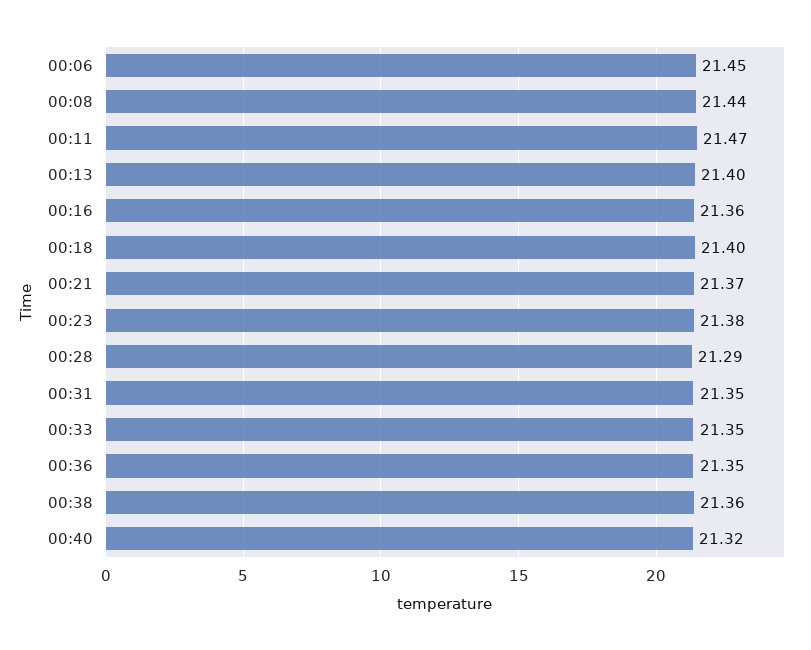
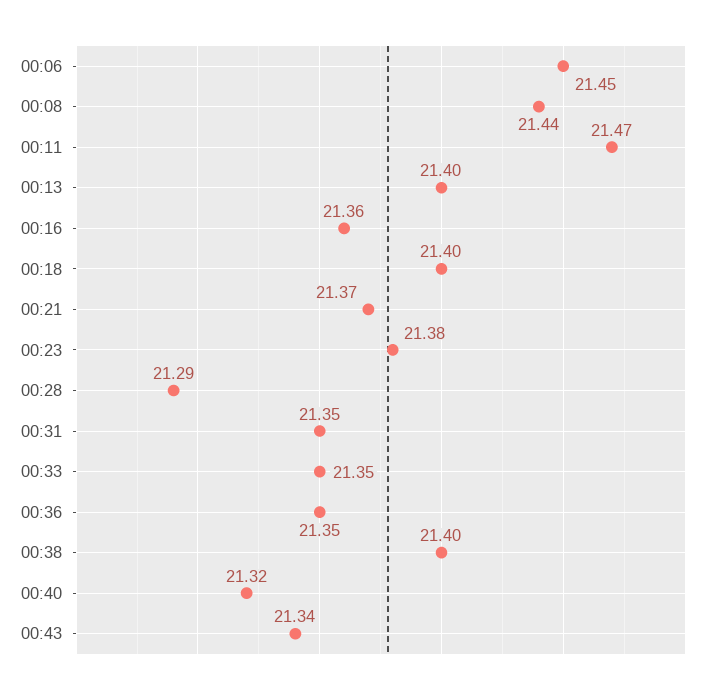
00:38: 21.36 -> 21.4
00:43: none -> 21.34

